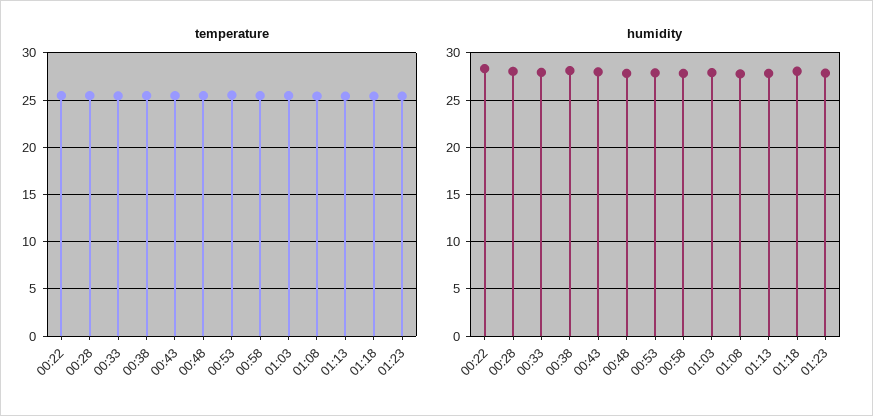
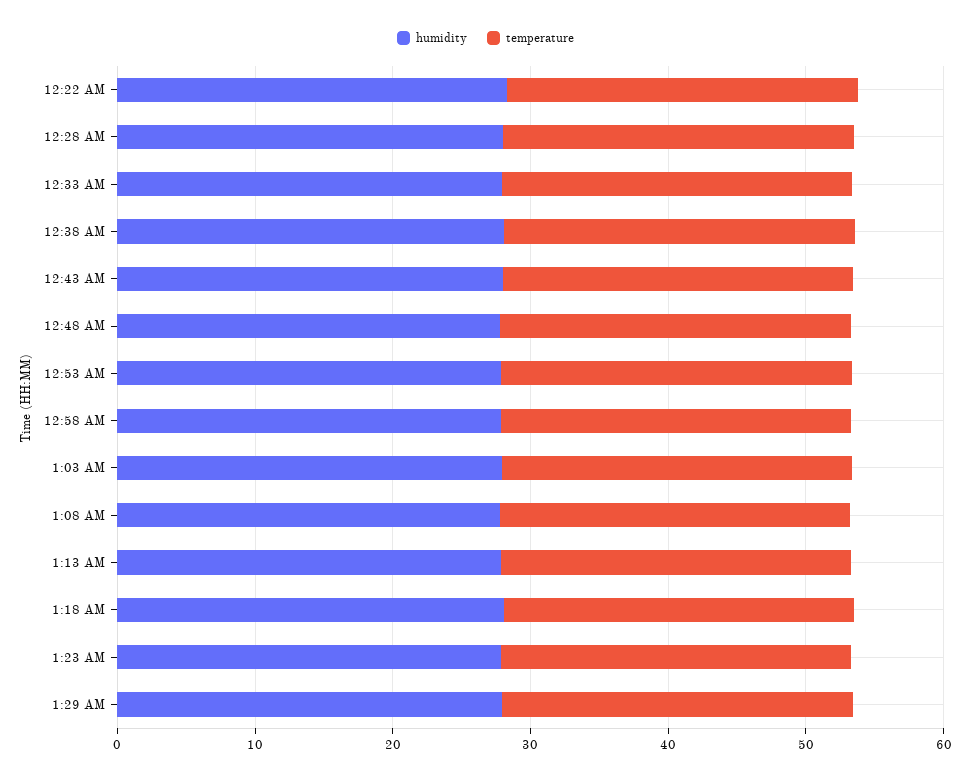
humidity, 1:29 AM: none -> 28
temperature, 1:29 AM: none -> 26

